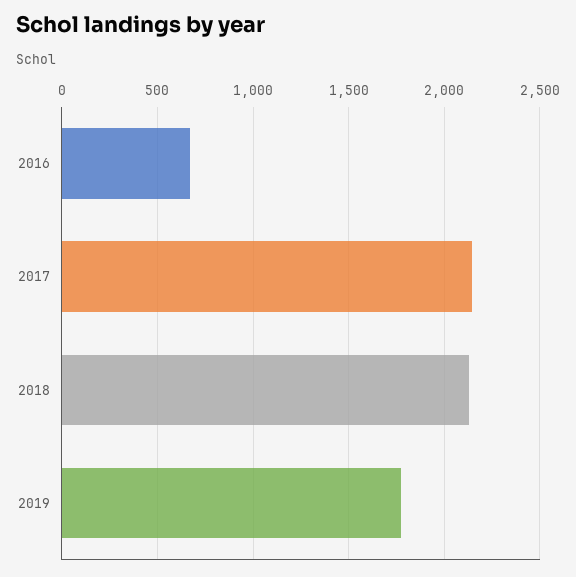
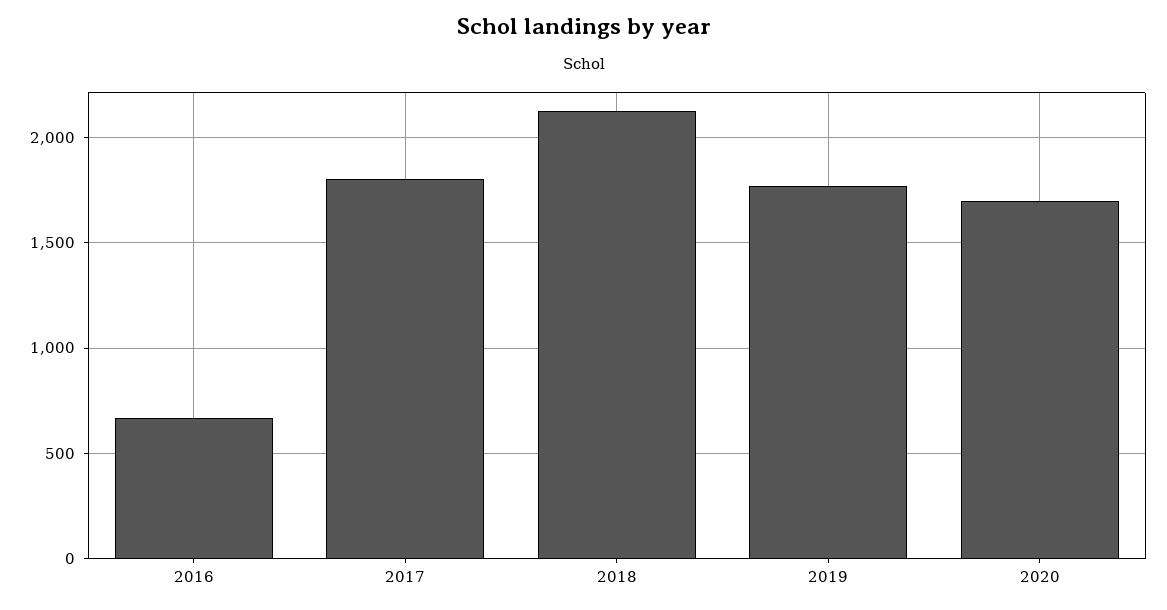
2017: 2150 -> 1800
2020: none -> 1700

